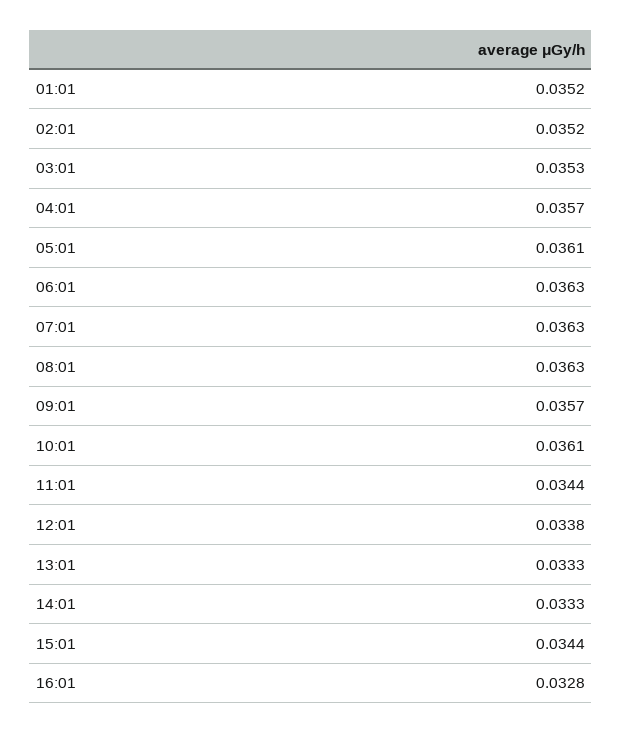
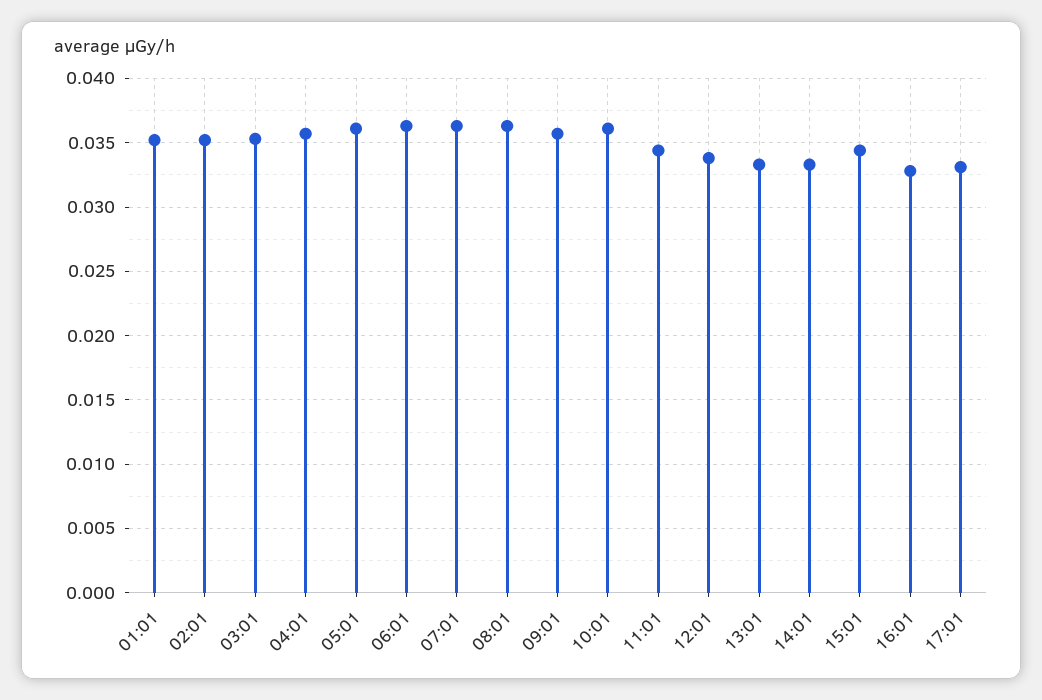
17:01: none -> 0.033

